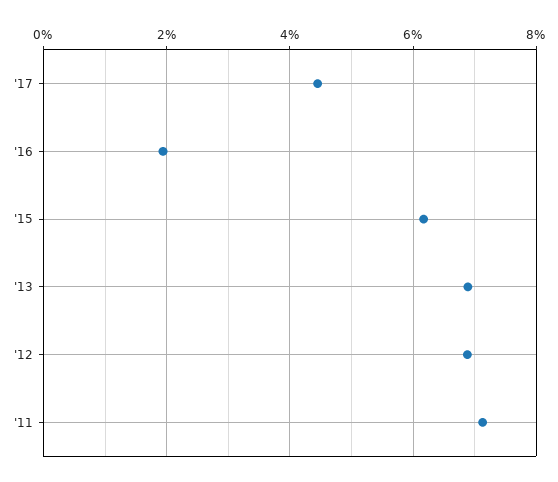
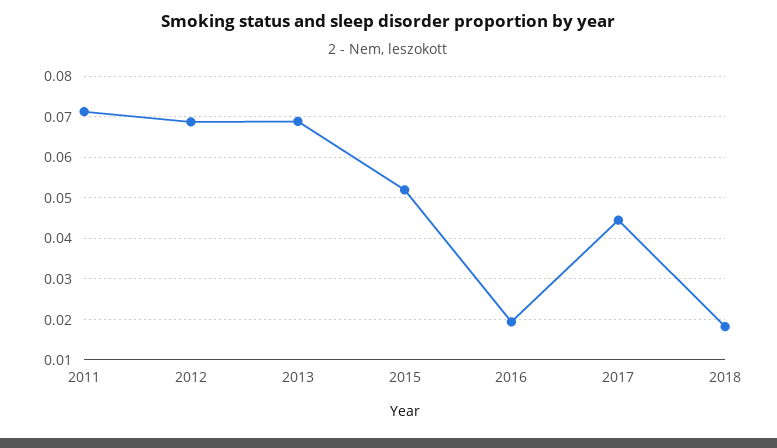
'15: 0.062 -> 0.052
2018: none -> 0.018

